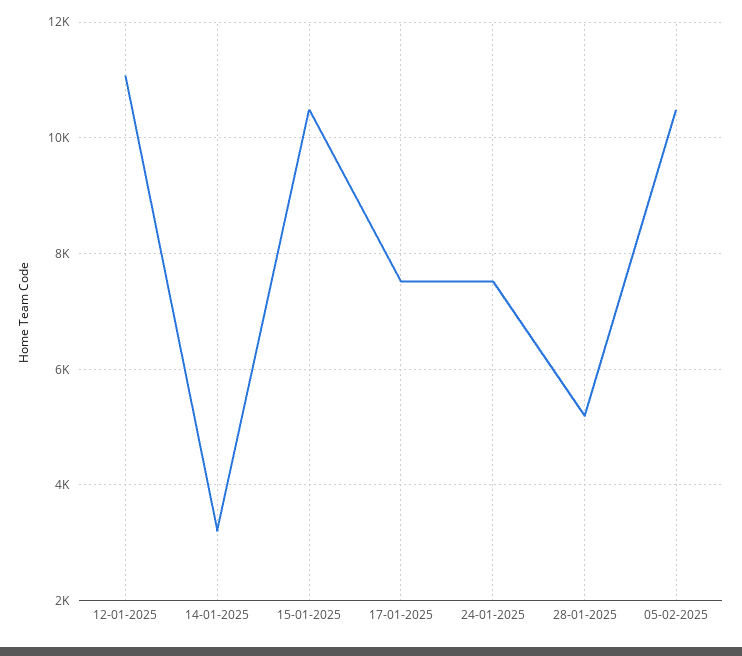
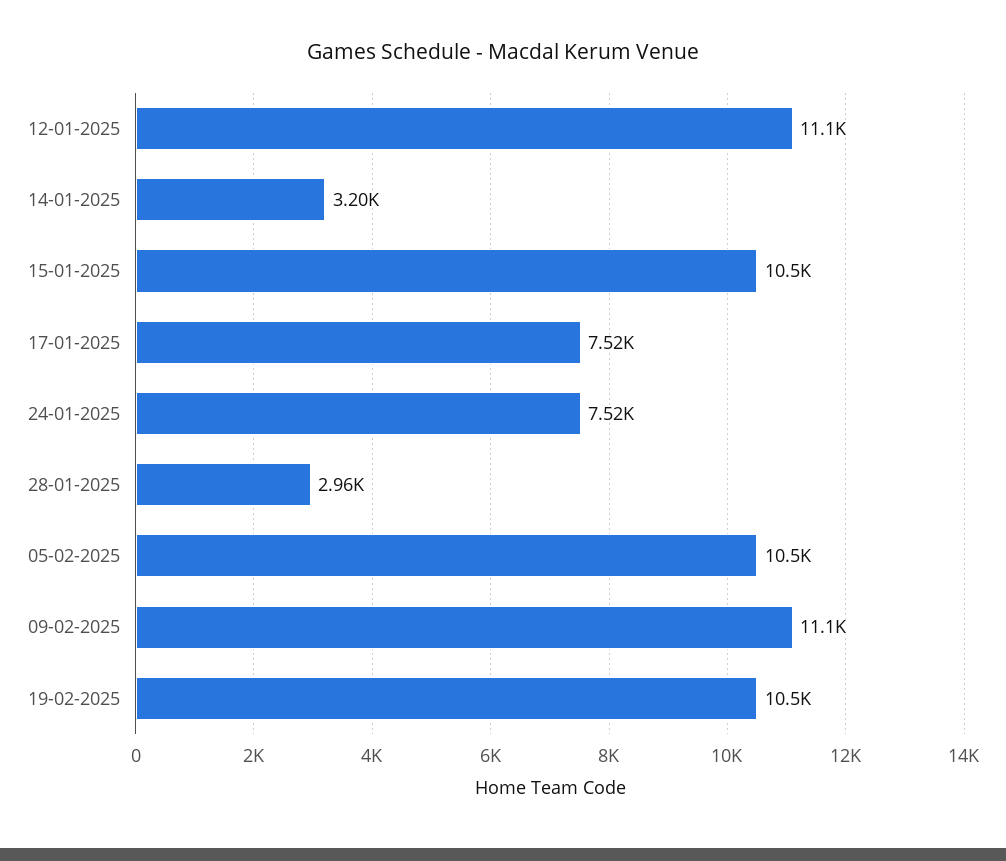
28-01-2025: 5200 -> 2960
09-02-2025: none -> 11100
19-02-2025: none -> 10500

